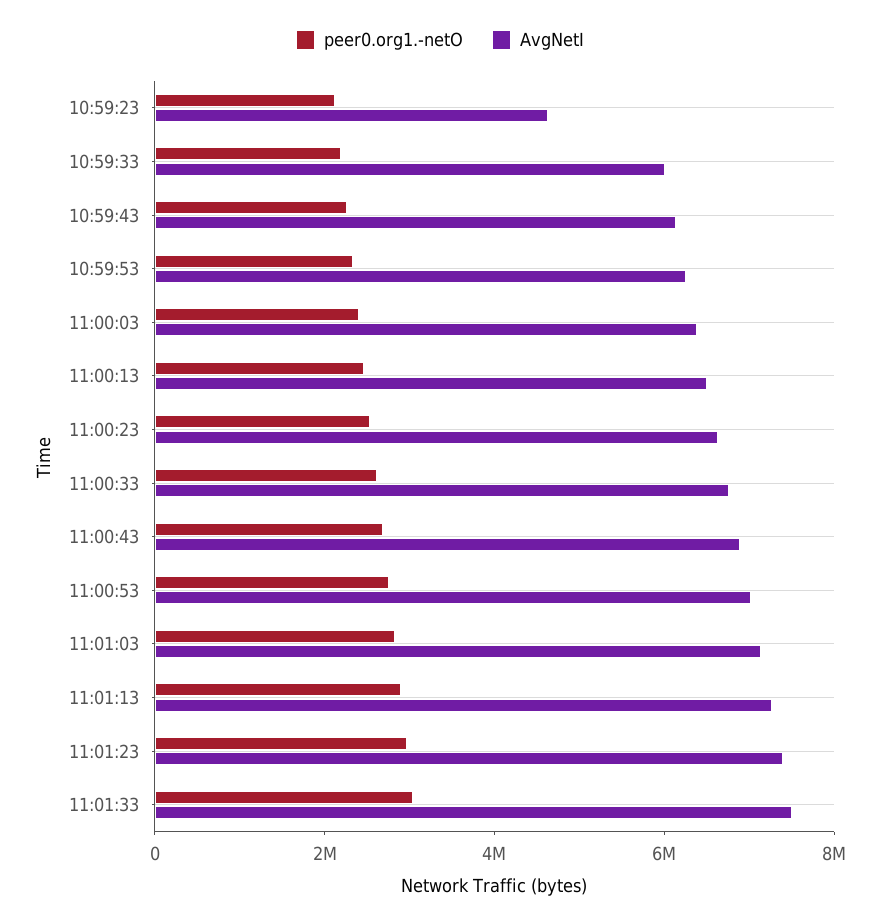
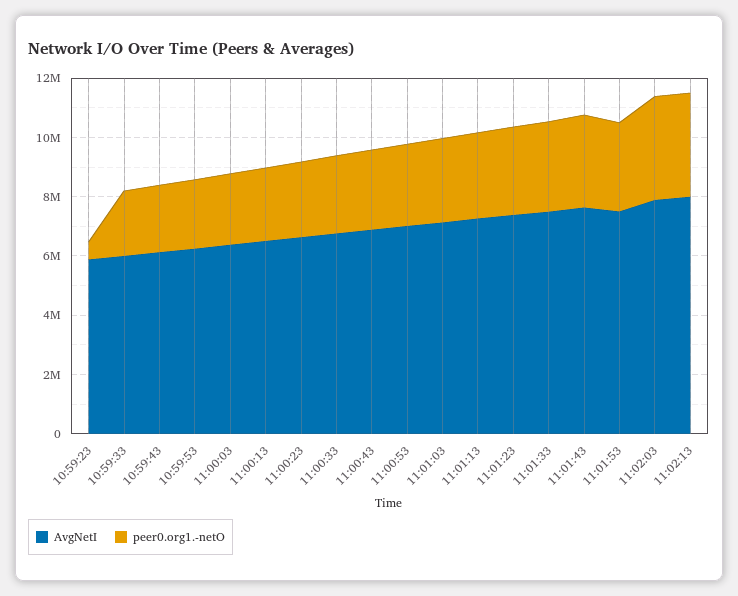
peer0.org1.-netO, 10:59:23: 2000000 -> 500000
AvgNetI, 10:59:23: 4500000 -> 6000000
AvgNetI, 11:01:43: none -> 7500000
peer0.org1.-netO, 11:01:43: none -> 3000000
AvgNetI, 11:01:53: none -> 7500000
peer0.org1.-netO, 11:01:53: none -> 3000000
AvgNetI, 11:02:03: none -> 8000000
peer0.org1.-netO, 11:02:03: none -> 3500000
AvgNetI, 11:02:13: none -> 8000000
peer0.org1.-netO, 11:02:13: none -> 3500000

